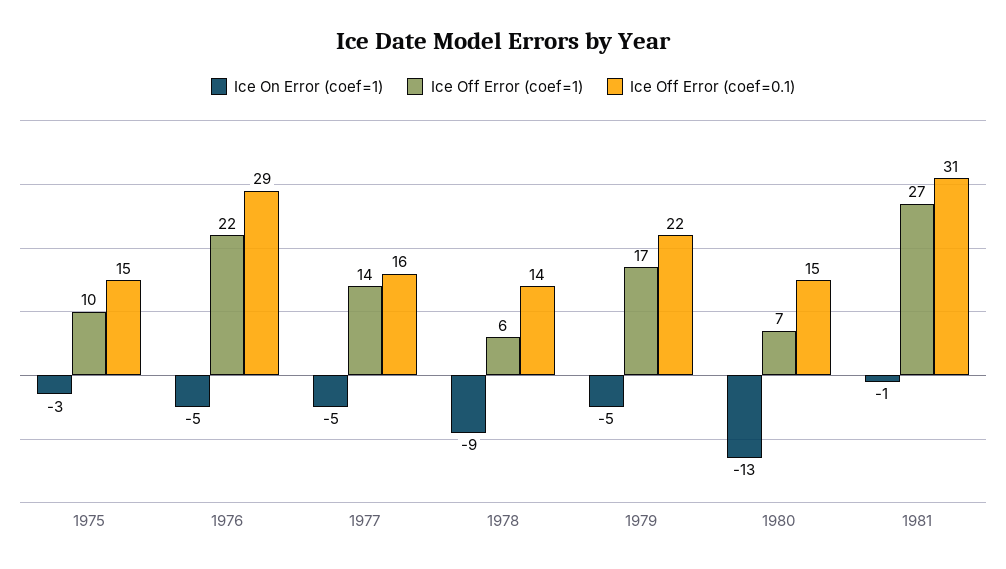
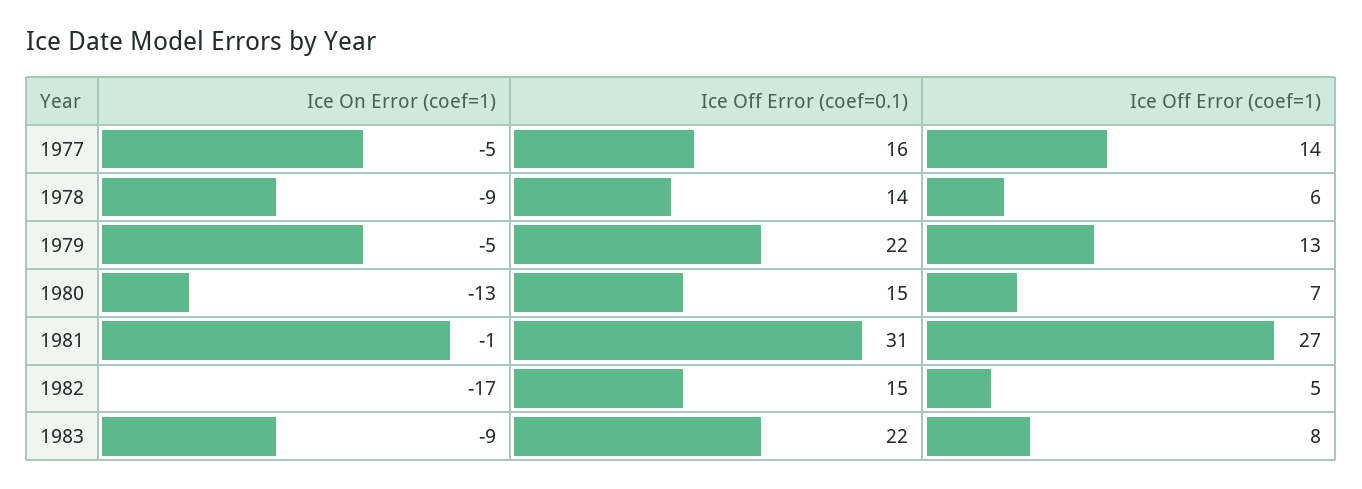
Ice On Error (coef=1), 1975: -3 -> none
Ice Off Error (coef=1), 1975: 10 -> none
Ice Off Error (coef=0.1), 1975: 15 -> none
Ice On Error (coef=1), 1976: -5 -> none
Ice Off Error (coef=1), 1976: 22 -> none
Ice Off Error (coef=0.1), 1976: 29 -> none
Ice Off Error (coef=1), 1979: 17 -> 13
Ice On Error (coef=1), 1982: none -> -17
Ice Off Error (coef=0.1), 1982: none -> 15
Ice Off Error (coef=1), 1982: none -> 5
Ice On Error (coef=1), 1983: none -> -9
Ice Off Error (coef=0.1), 1983: none -> 22
Ice Off Error (coef=1), 1983: none -> 8

